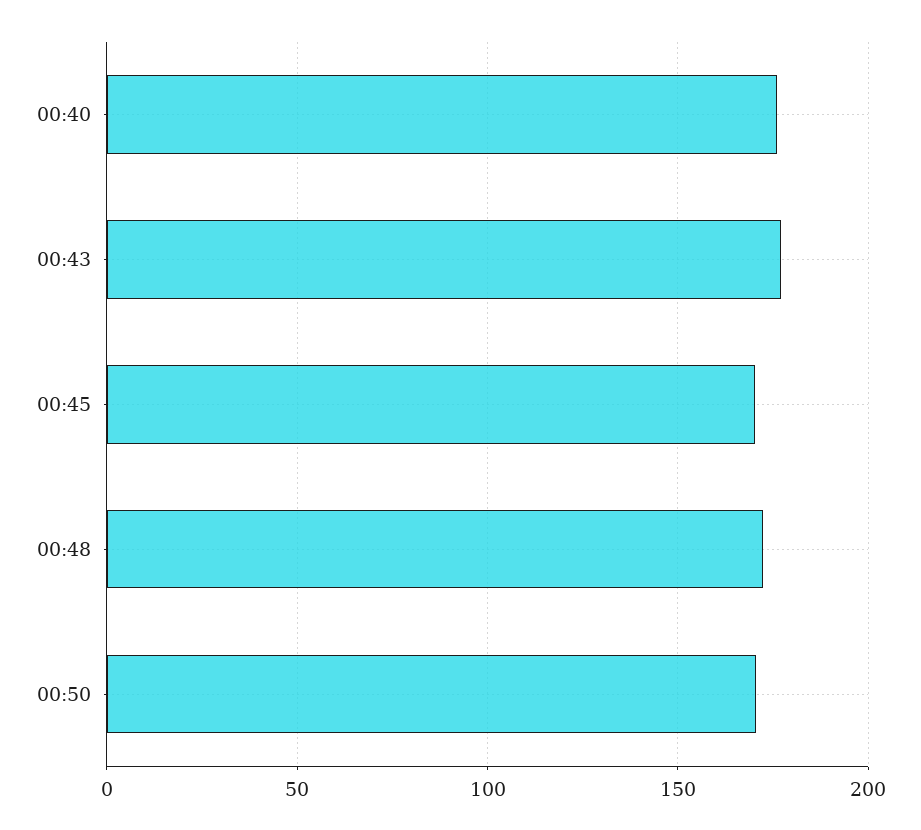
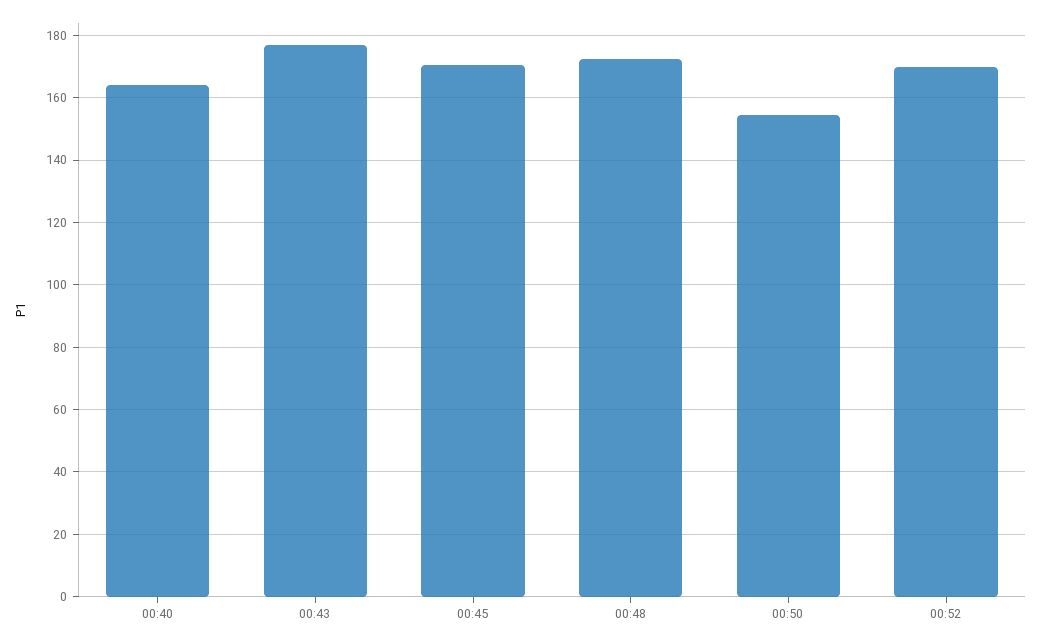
00:40: 175 -> 164
00:50: 170 -> 154
00:52: none -> 170

